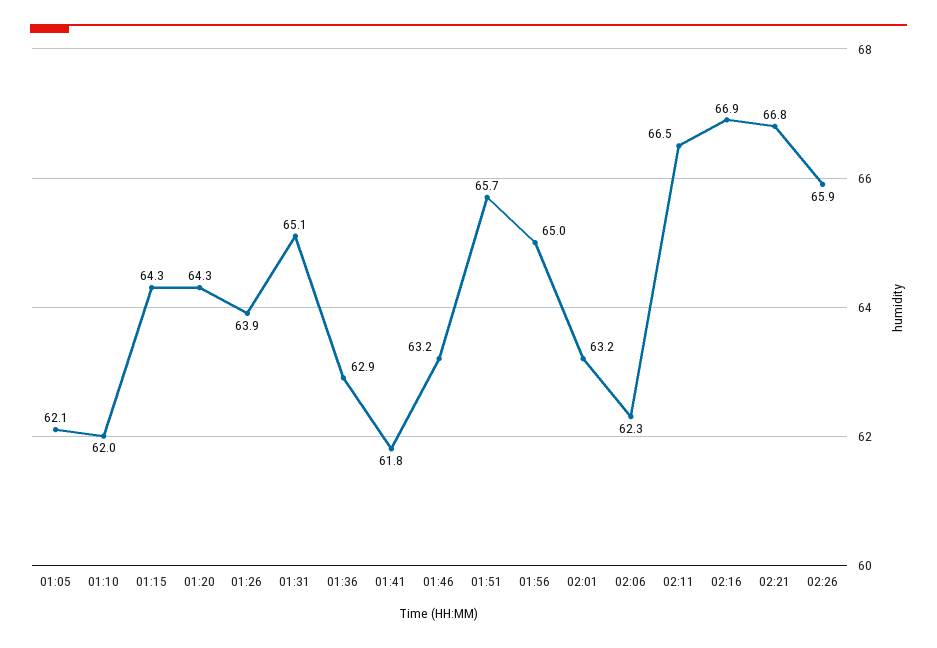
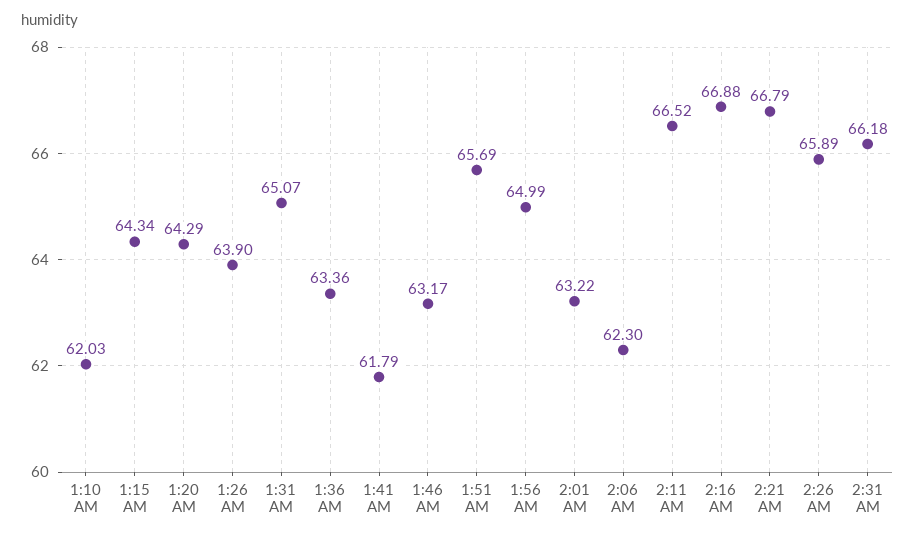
01:05: 62.1 -> none
01:36: 62.9 -> 63.36
2:31 AM: none -> 66.18

